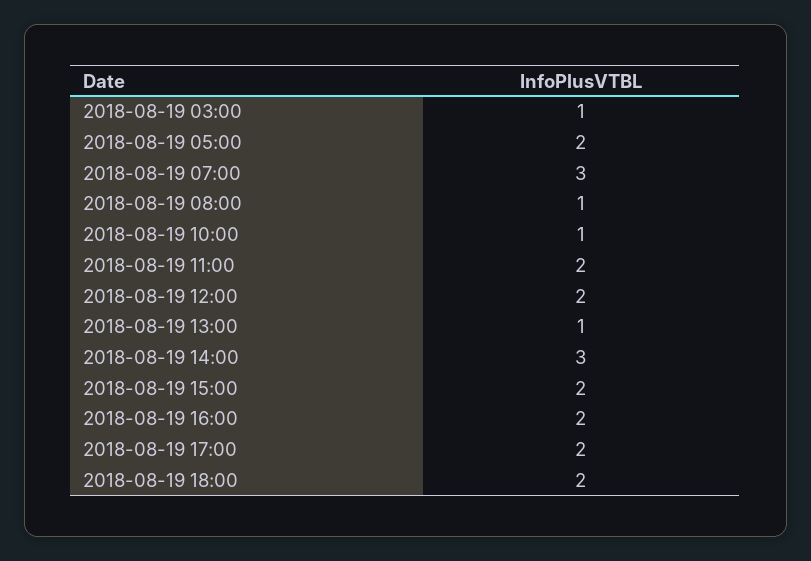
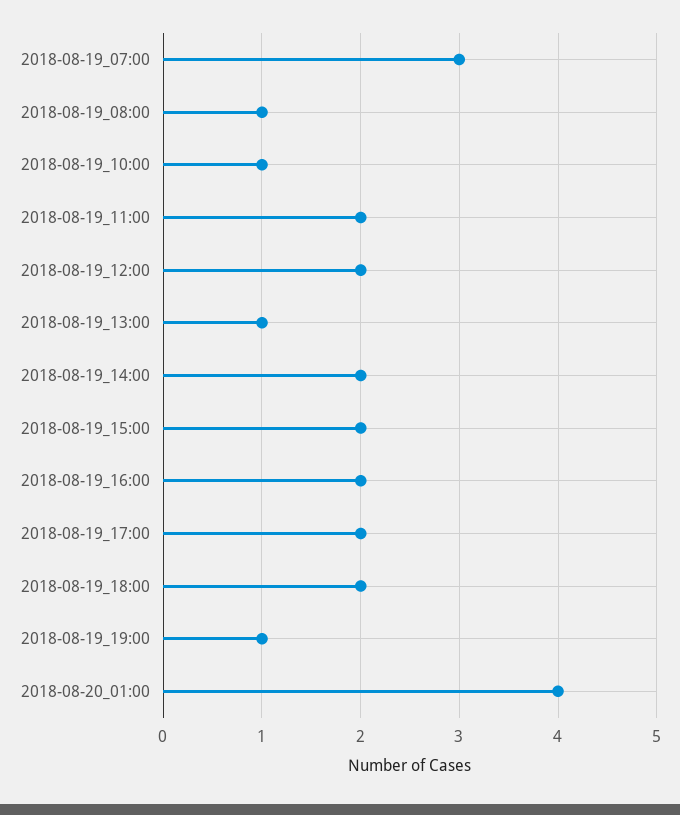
2018-08-19 03:00: 1 -> none
2018-08-19 05:00: 2 -> none
2018-08-19 14:00: 3 -> 2
2018-08-19_19:00: none -> 1
2018-08-20_01:00: none -> 4

